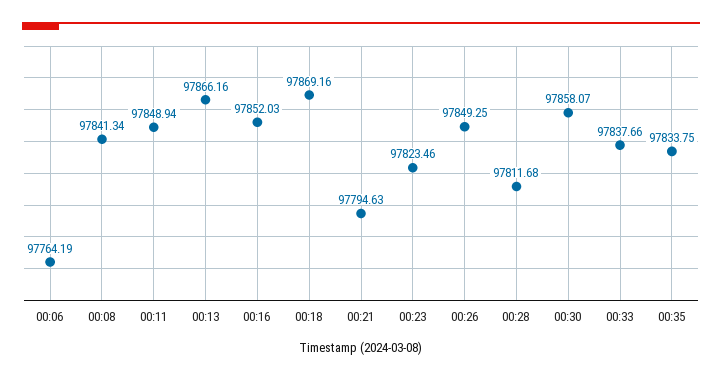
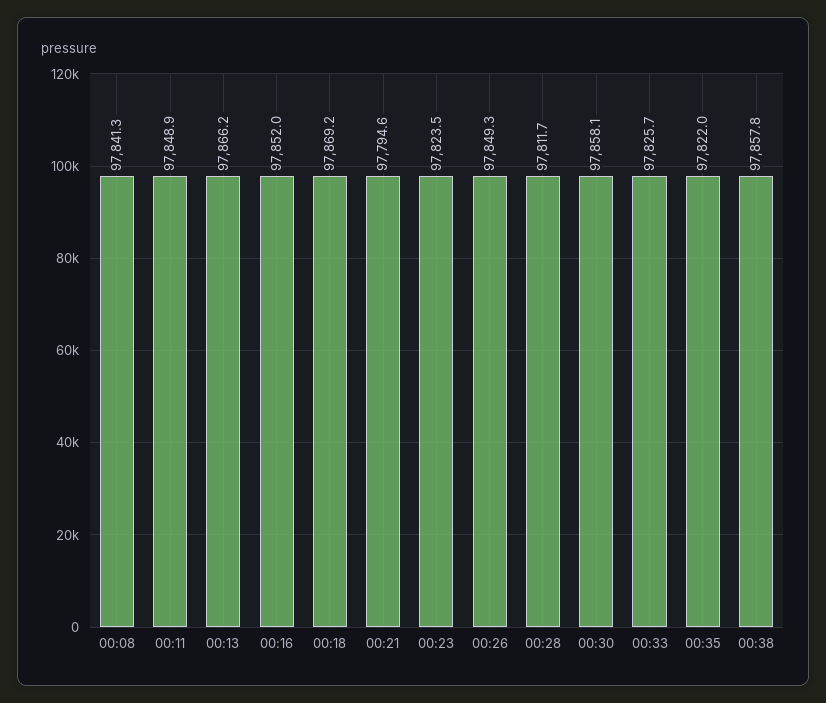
00:06: 97764.19 -> none
00:33: 97837.66 -> 97825.7
00:35: 97833.75 -> 97822
00:38: none -> 97857.8

